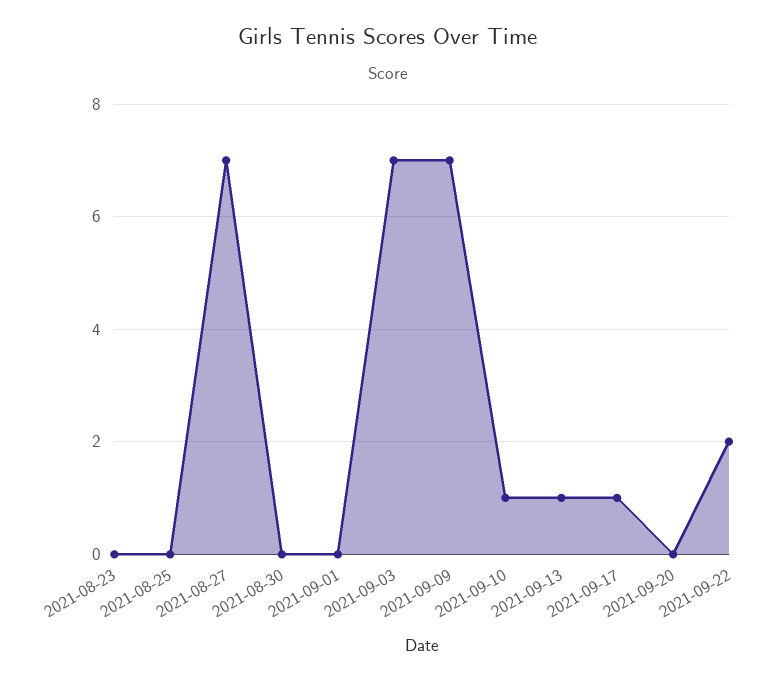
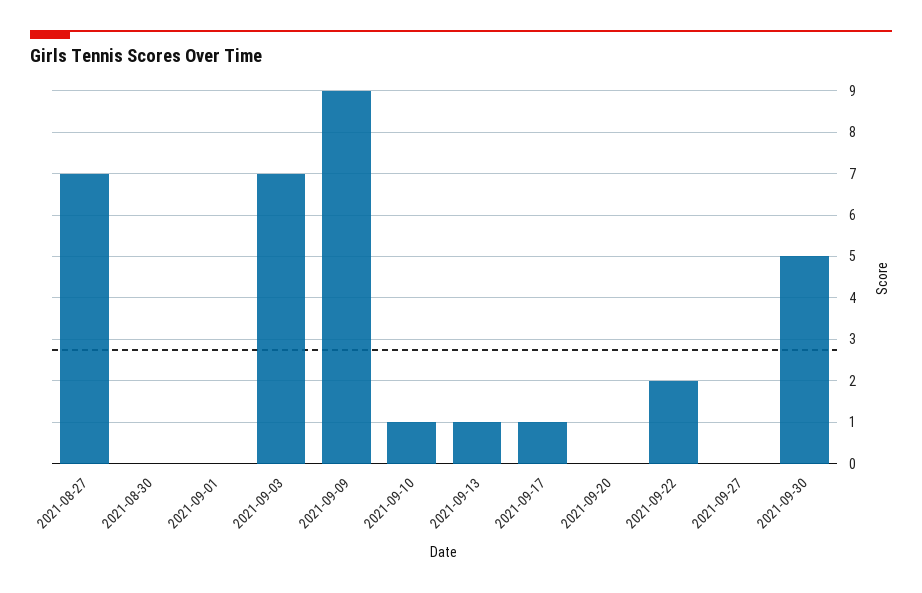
2021-08-23: 0 -> none
2021-08-25: 0 -> none
2021-09-09: 7 -> 9
2021-09-27: none -> 0
2021-09-30: none -> 5

